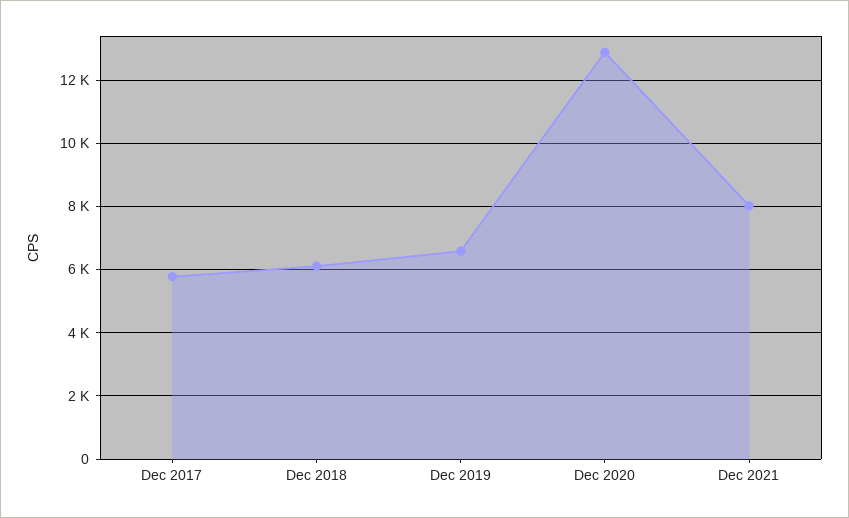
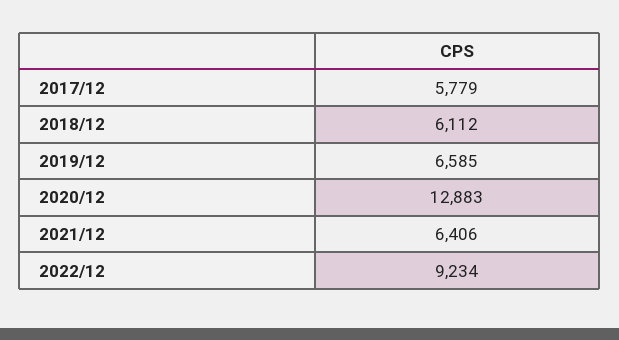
Dec 2021: 8000 -> 6406
2022/12: none -> 9234

